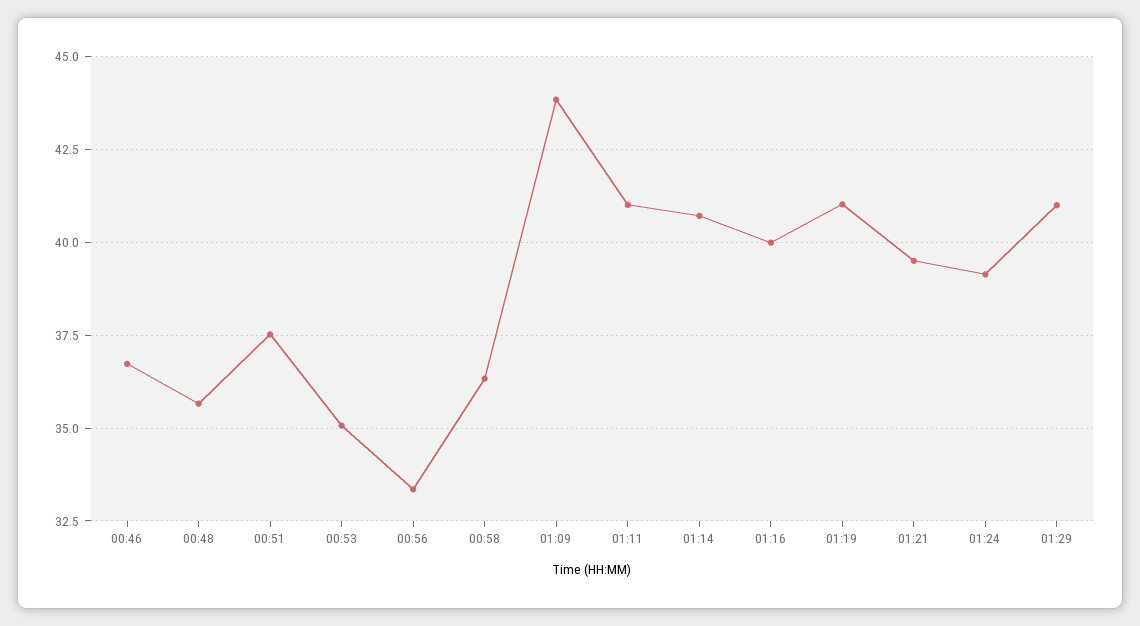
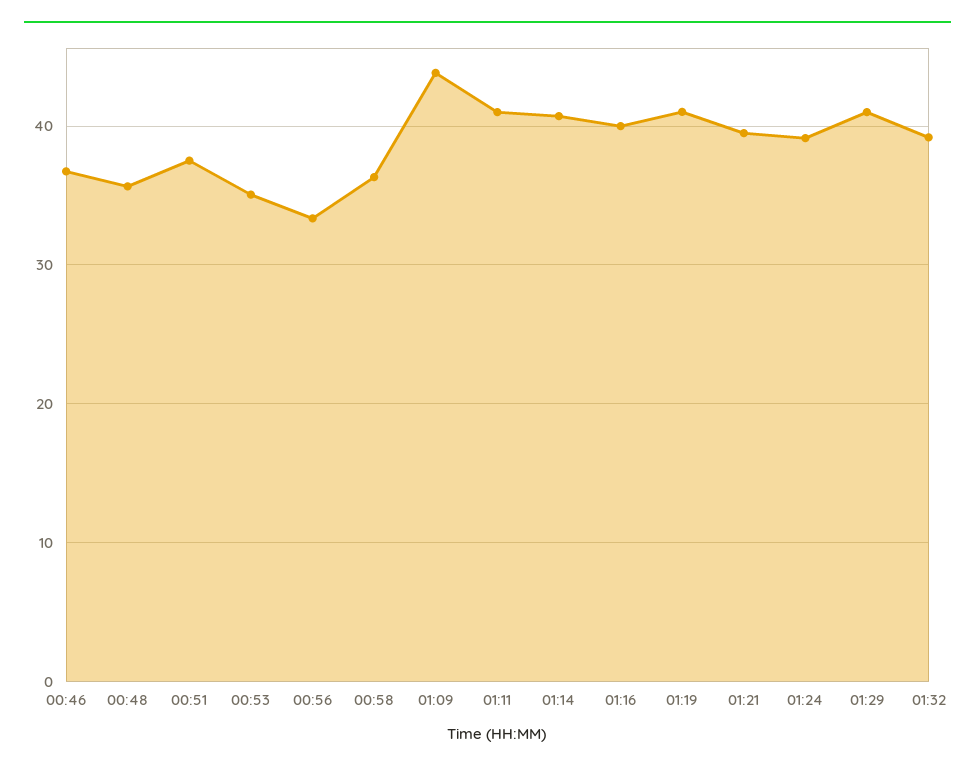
01:32: none -> 39

